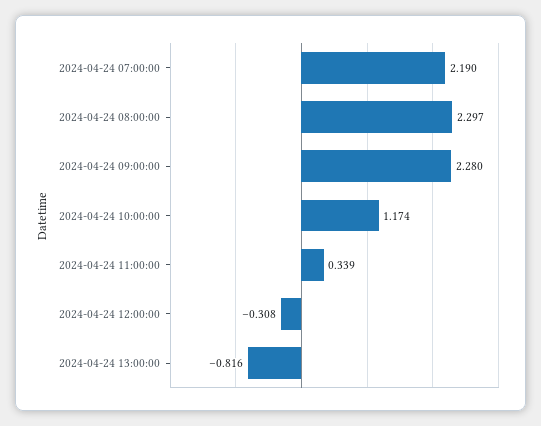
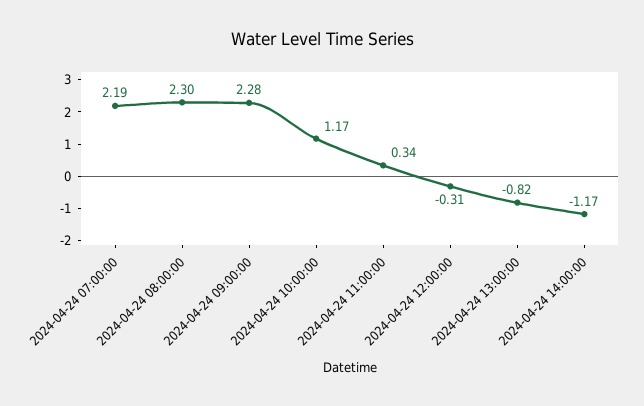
2024-04-24 14:00:00: none -> -1.17

